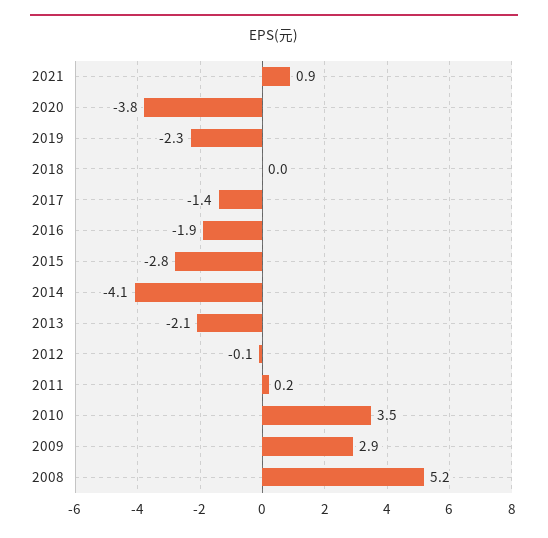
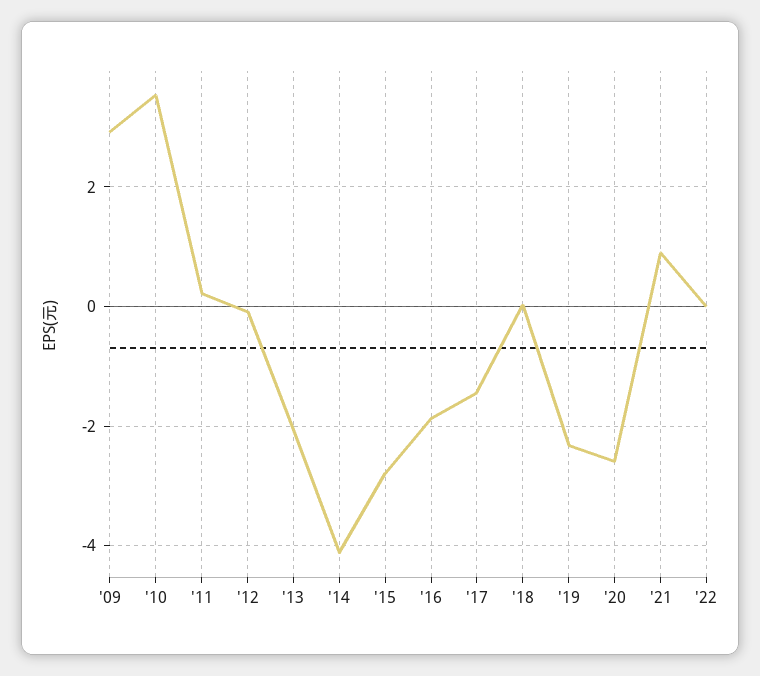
2020: -3.8 -> -2.6
2008: 5.2 -> none
'22: none -> 0

